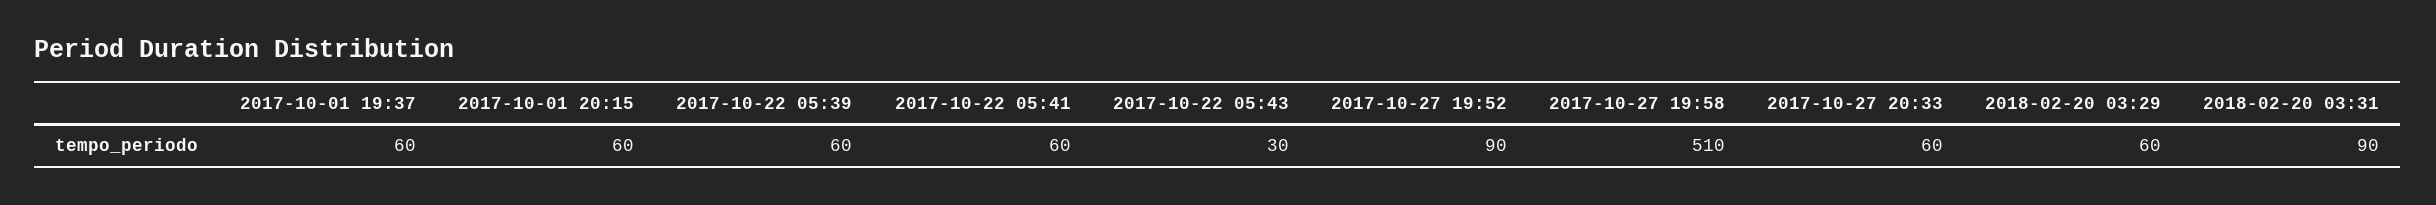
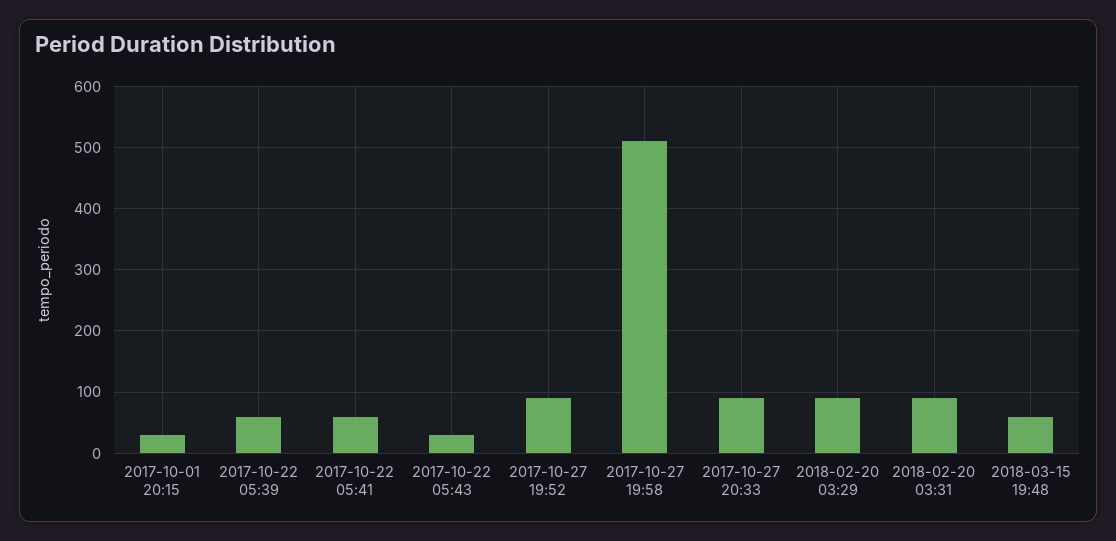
2017-10-01 19:37: 60 -> none
2017-10-01 20:15: 60 -> 30
2017-10-27 20:33: 60 -> 90
2018-02-20 03:29: 60 -> 90
2018-03-15 19:48: none -> 60

